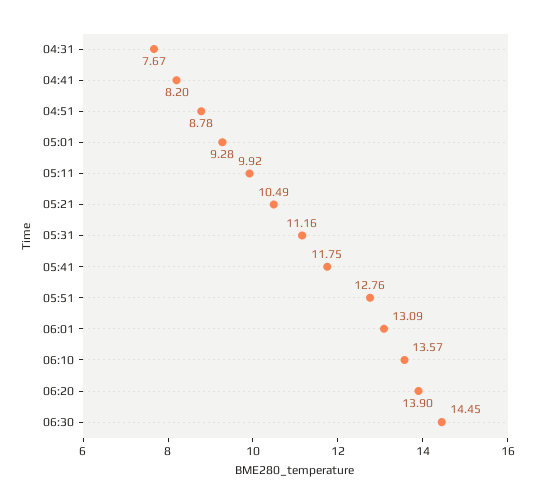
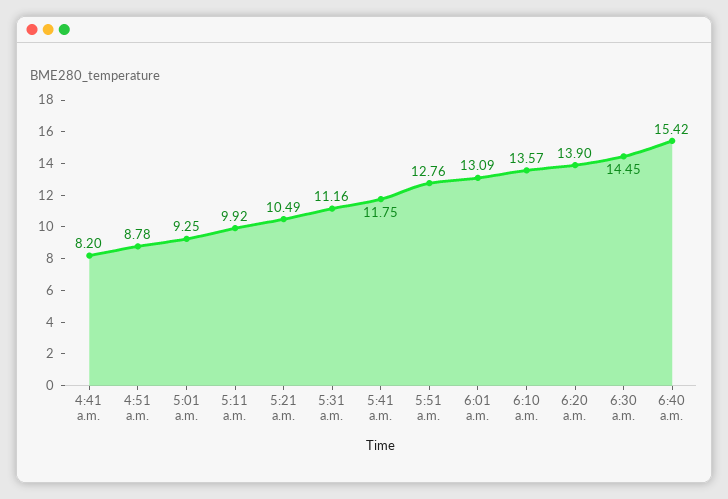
04:31: 7.67 -> none
05:01: 9.28 -> 9.25
6:40 a.m.: none -> 15.42

